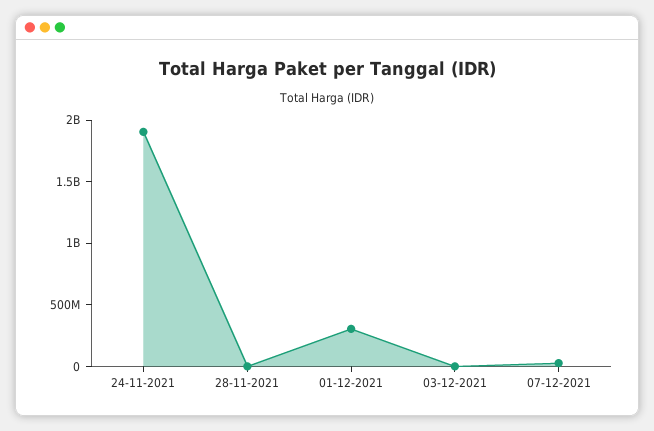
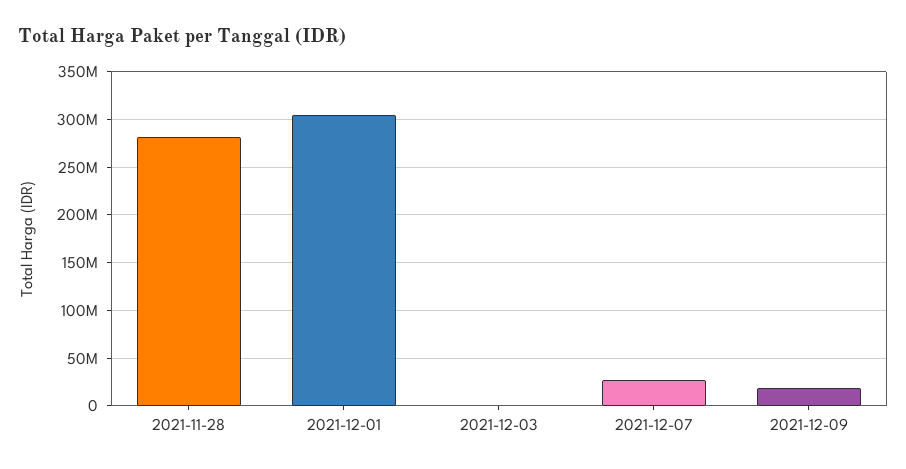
24-11-2021: 1900000000 -> none
28-11-2021: 0 -> 280000000
2021-12-09: none -> 20000000

